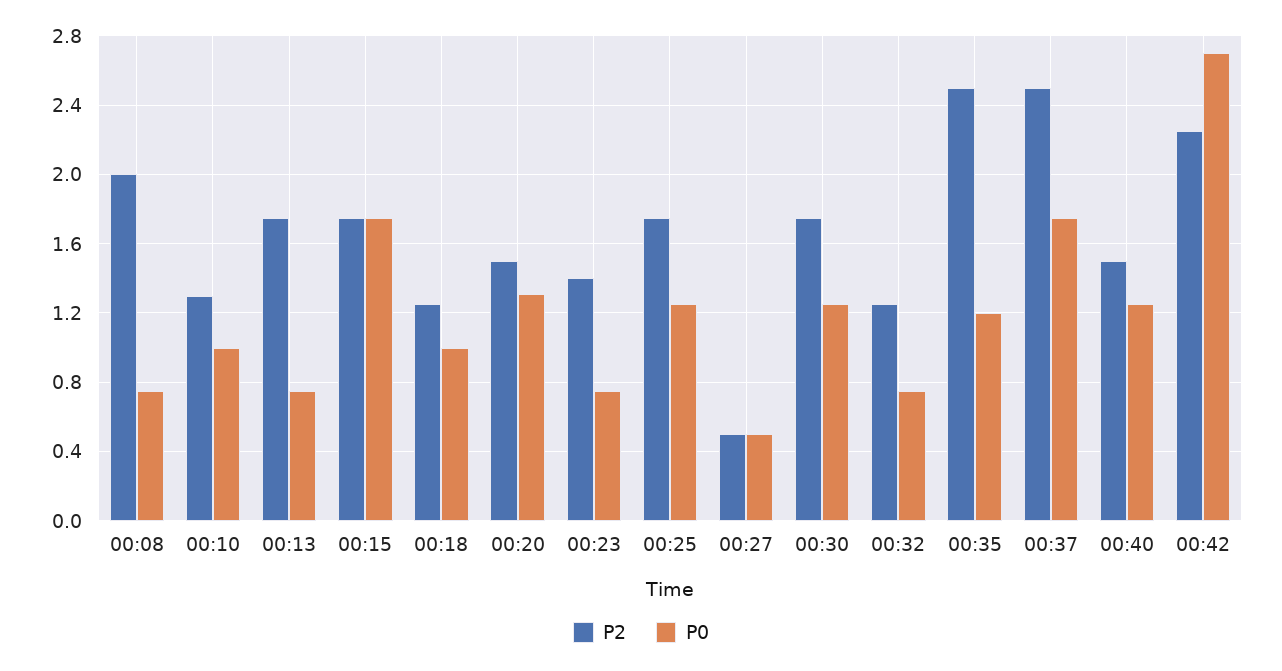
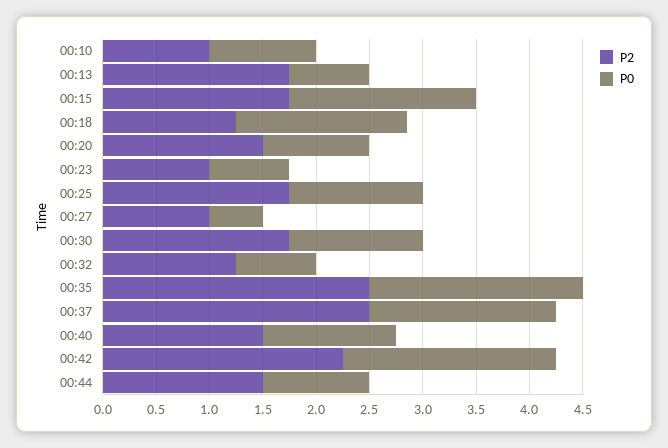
P2, 00:08: 2 -> none
P0, 00:08: 0.75 -> none
P2, 00:10: 1.3 -> 1
P0, 00:18: 1 -> 1.6
P0, 00:20: 1.3 -> 1
P2, 00:23: 1.4 -> 1
P2, 00:27: 0.5 -> 1
P0, 00:35: 1.2 -> 2
P0, 00:42: 2.7 -> 2
P2, 00:44: none -> 1.5
P0, 00:44: none -> 1

